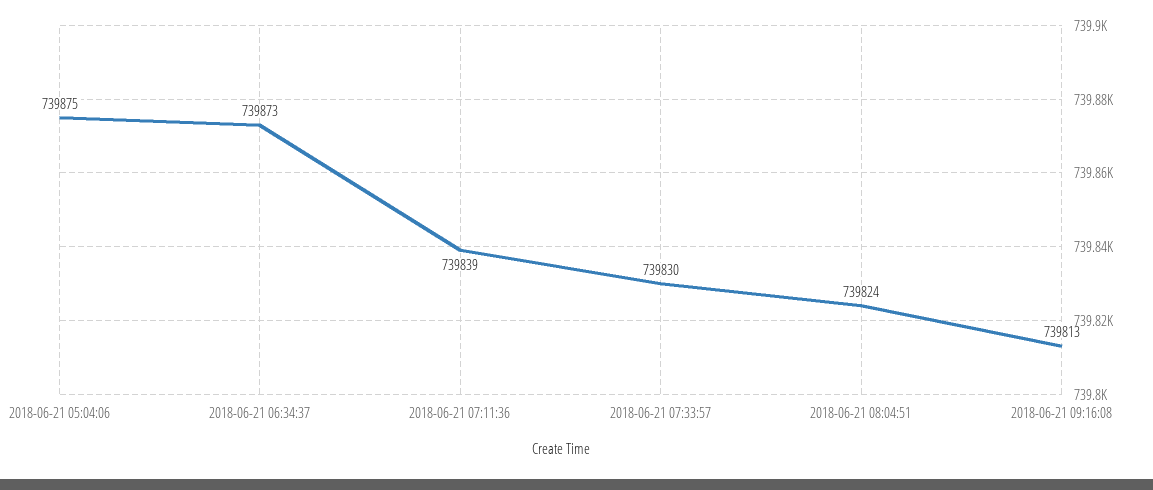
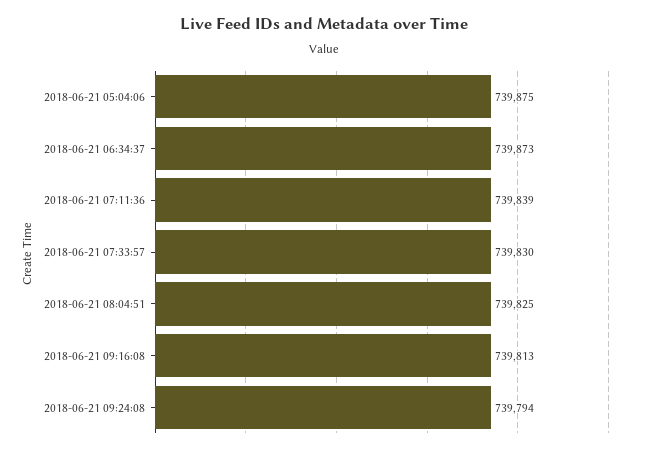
2018-06-21 08:04:51: 739824 -> 739825
2018-06-21 09:24:08: none -> 739794

